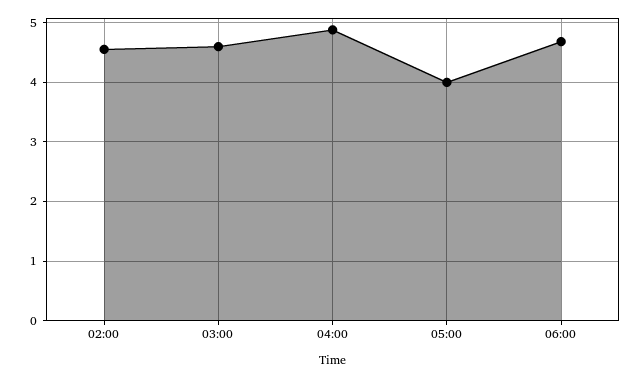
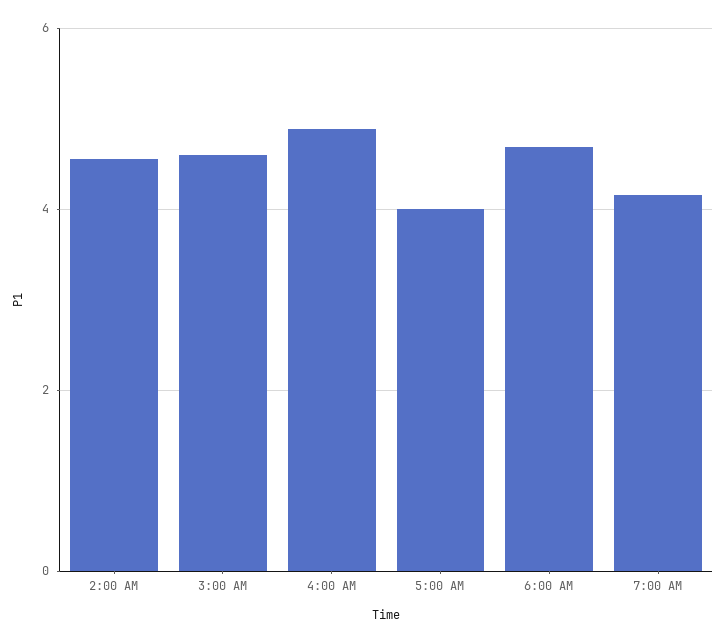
7:00 AM: none -> 4.2

